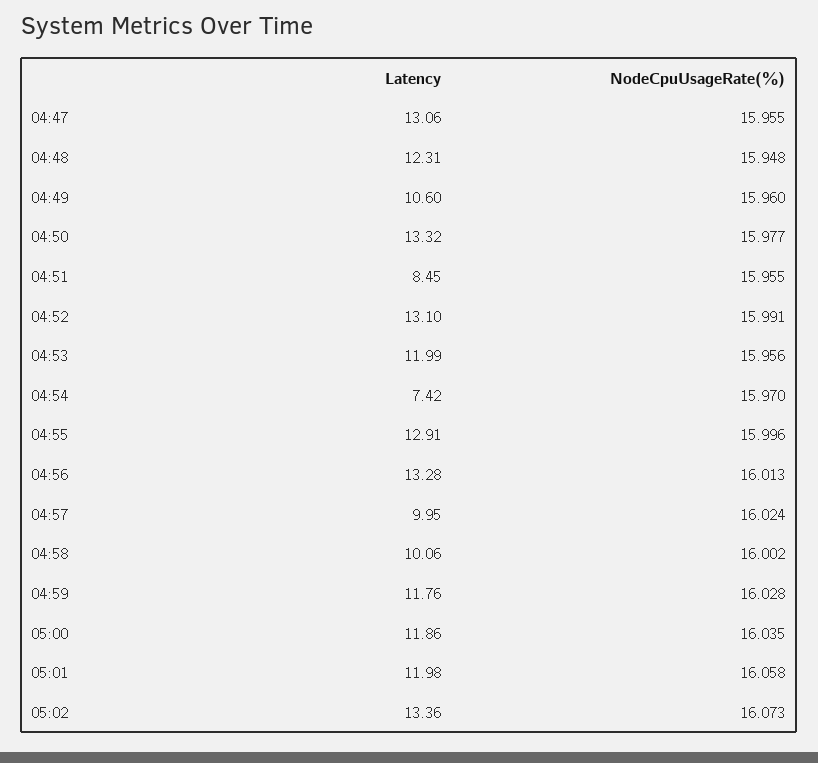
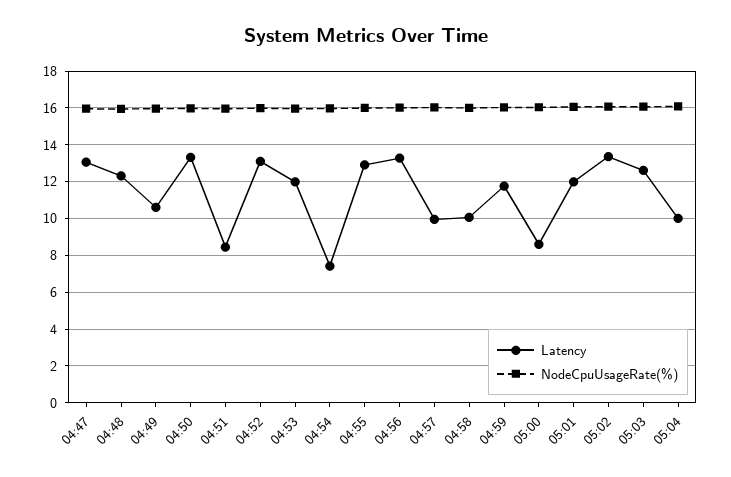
Latency, 05:00: 11.86 -> 8.5
Latency, 05:03: none -> 12.5
NodeCpuUsageRate(%), 05:03: none -> 16
Latency, 05:04: none -> 10
NodeCpuUsageRate(%), 05:04: none -> 16

